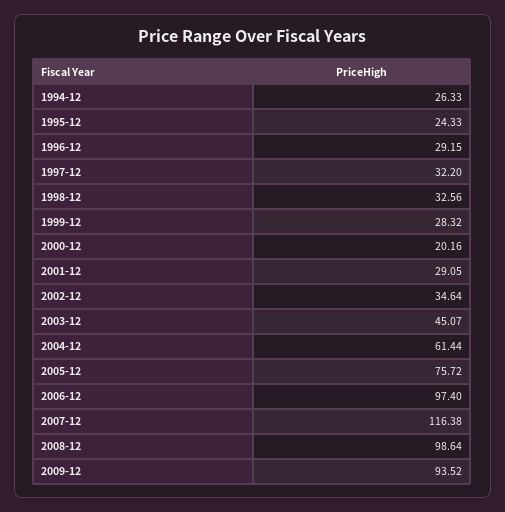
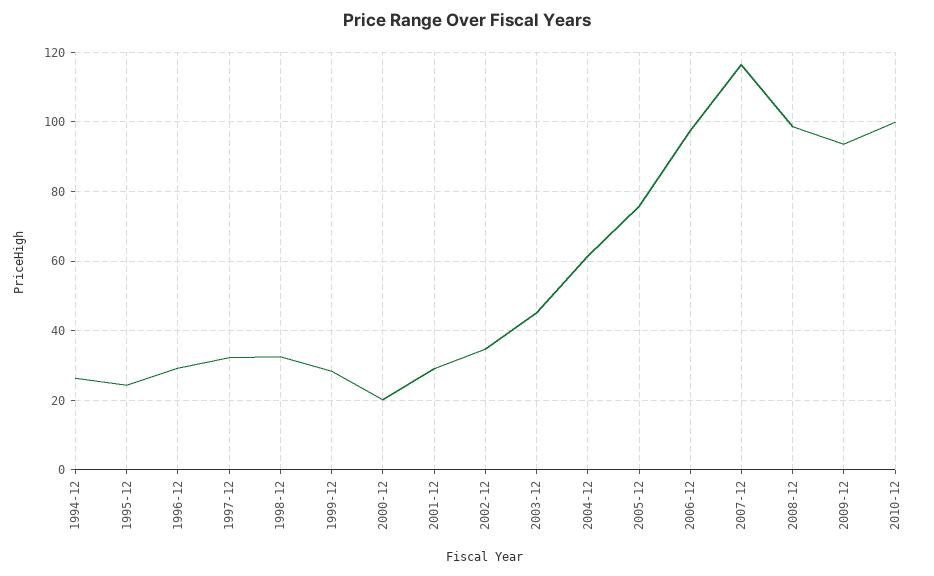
2010-12: none -> 100

